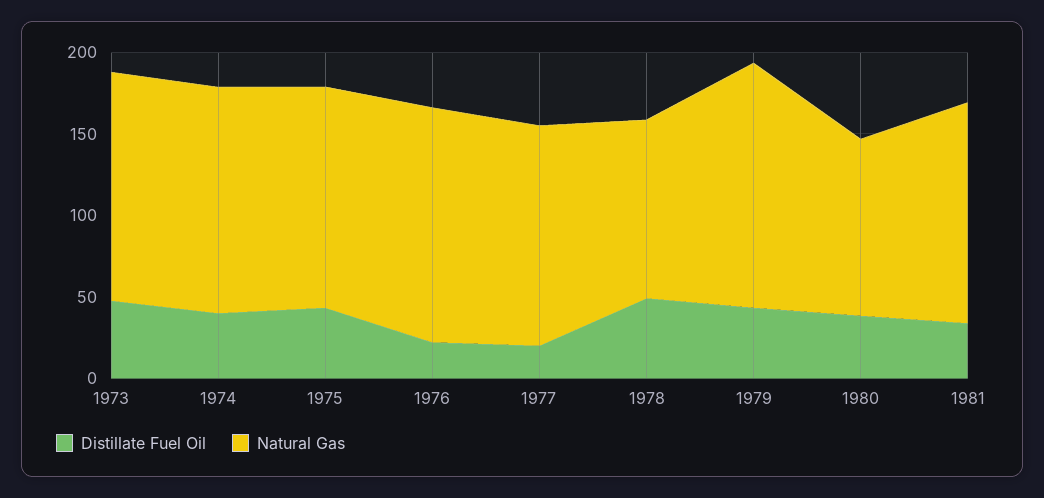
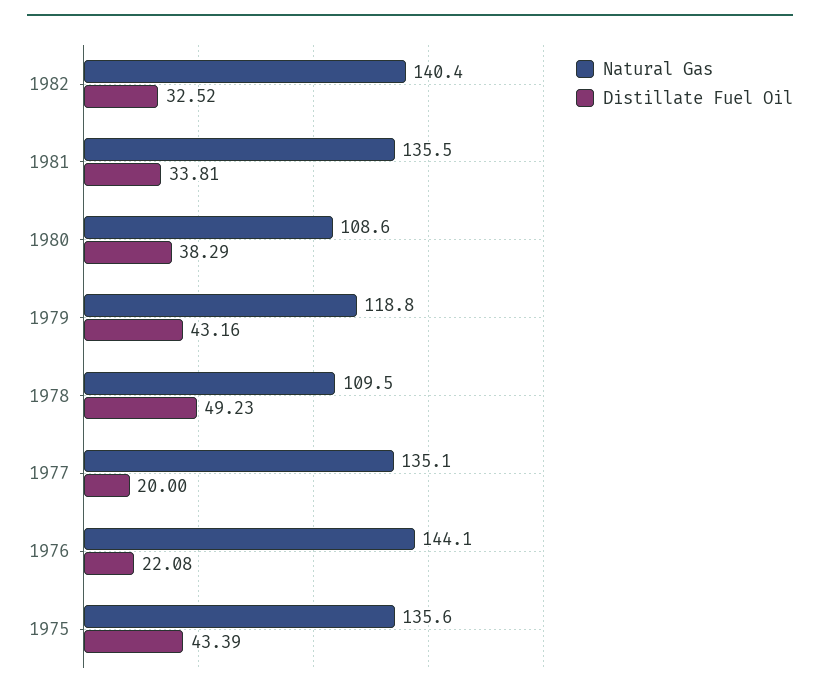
Distillate Fuel Oil, 1973: 50 -> none
Natural Gas, 1973: 140 -> none
Distillate Fuel Oil, 1974: 40 -> none
Natural Gas, 1974: 140 -> none
Natural Gas, 1979: 150 -> 118.8
Natural Gas, 1982: none -> 140.4
Distillate Fuel Oil, 1982: none -> 32.52

